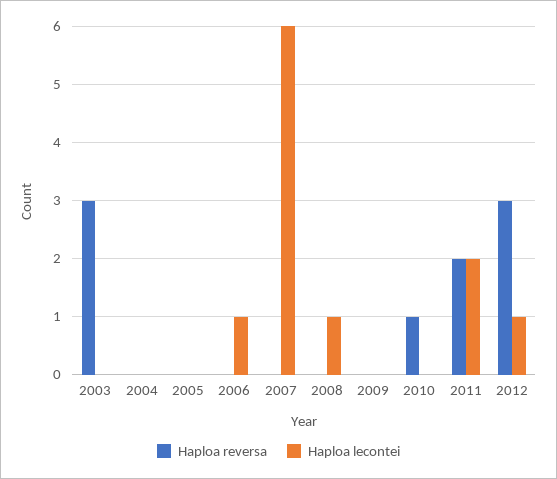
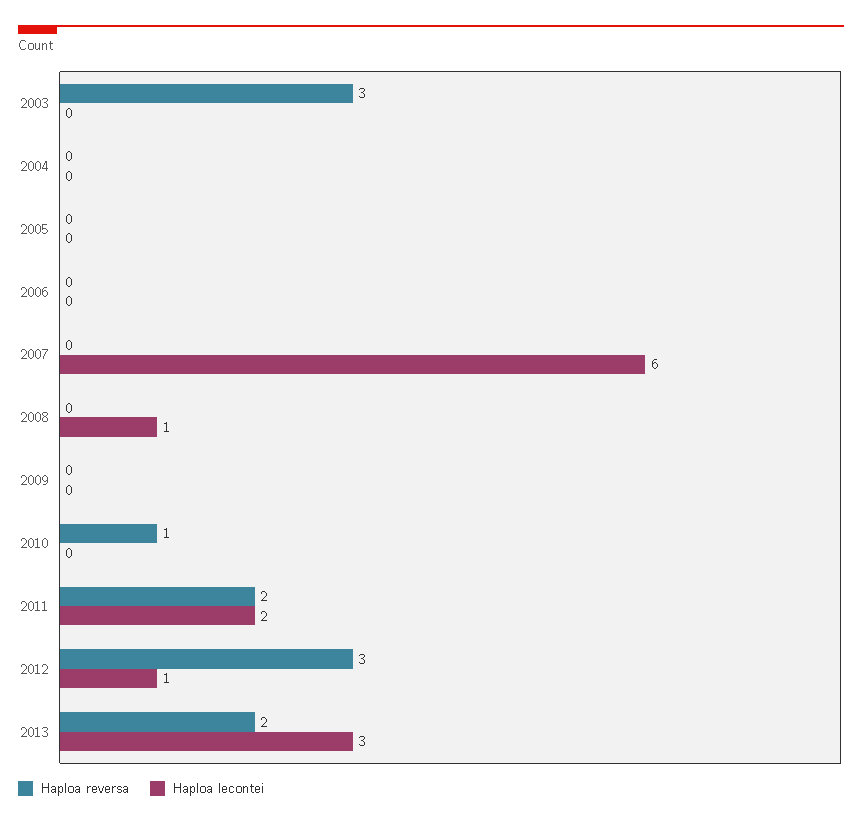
Haploa lecontei, 2006: 1 -> 0
Haploa reversa, 2013: none -> 2
Haploa lecontei, 2013: none -> 3

